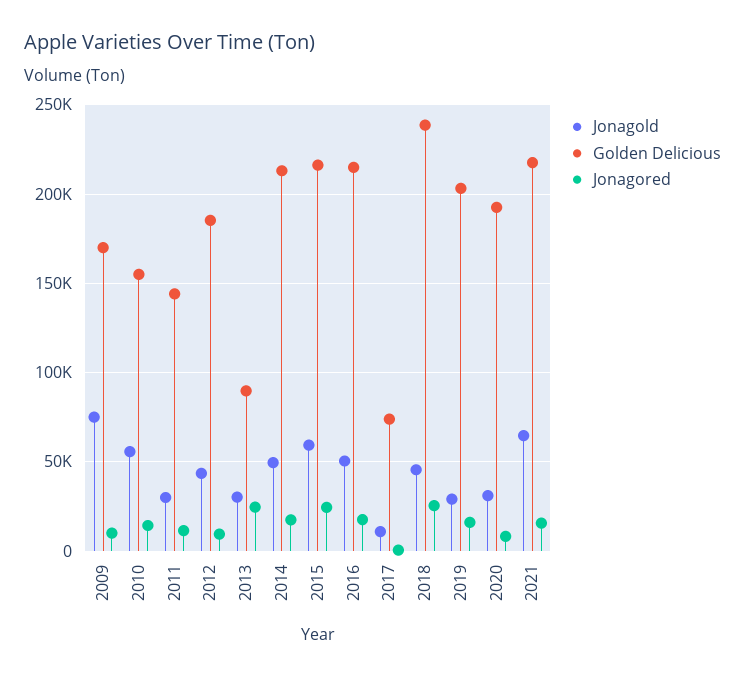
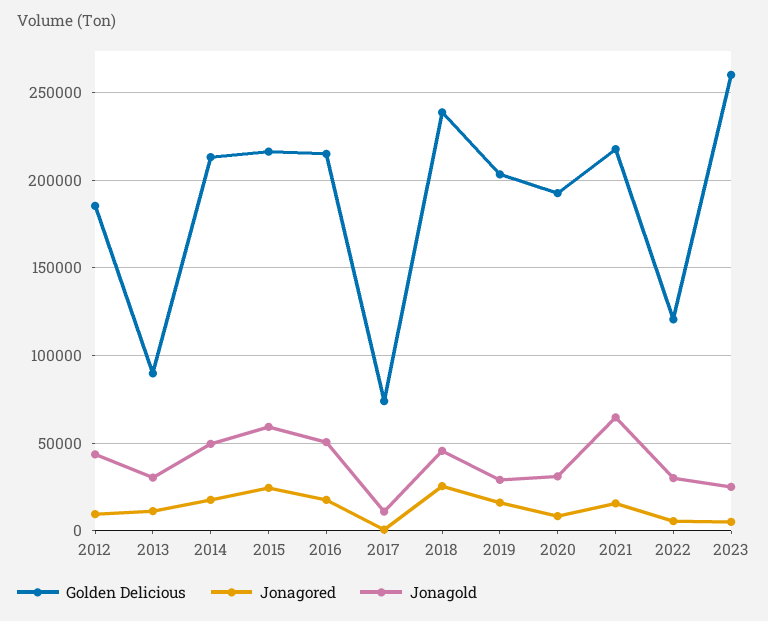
Jonagold, 2009: 75000 -> none
Golden Delicious, 2009: 170000 -> none
Jonagored, 2009: 10000 -> none
Jonagold, 2010: 55000 -> none
Golden Delicious, 2010: 155000 -> none
Jonagored, 2010: 15000 -> none
Jonagold, 2011: 30000 -> none
Golden Delicious, 2011: 145000 -> none
Jonagored, 2011: 10000 -> none
Jonagored, 2013: 25000 -> 10000
Golden Delicious, 2022: none -> 120000
Jonagored, 2022: none -> 5000
Jonagold, 2022: none -> 30000
Golden Delicious, 2023: none -> 260000
Jonagored, 2023: none -> 5000
Jonagold, 2023: none -> 25000

